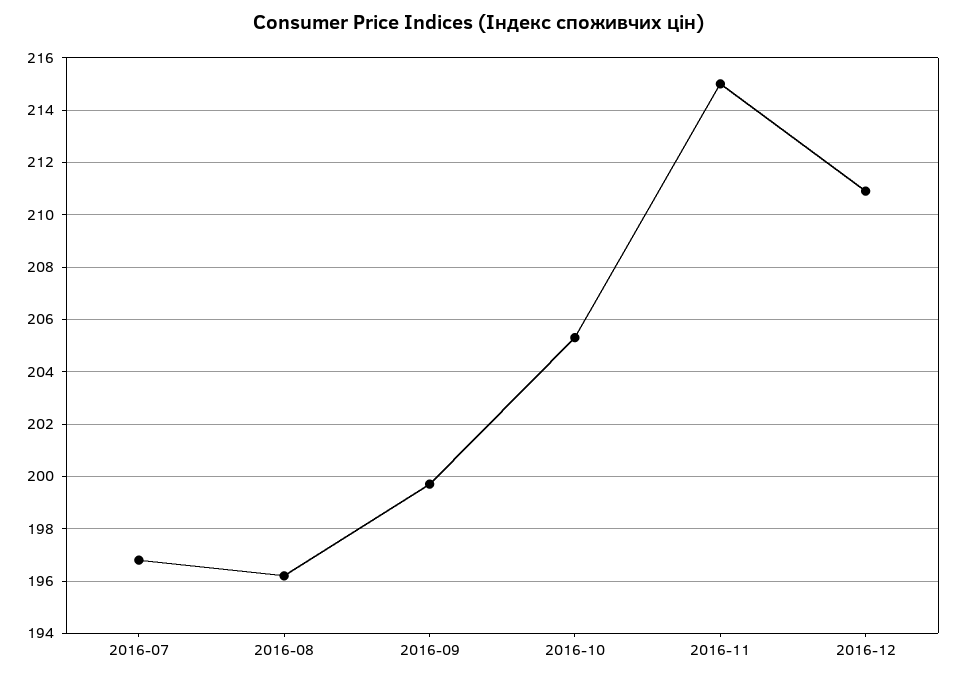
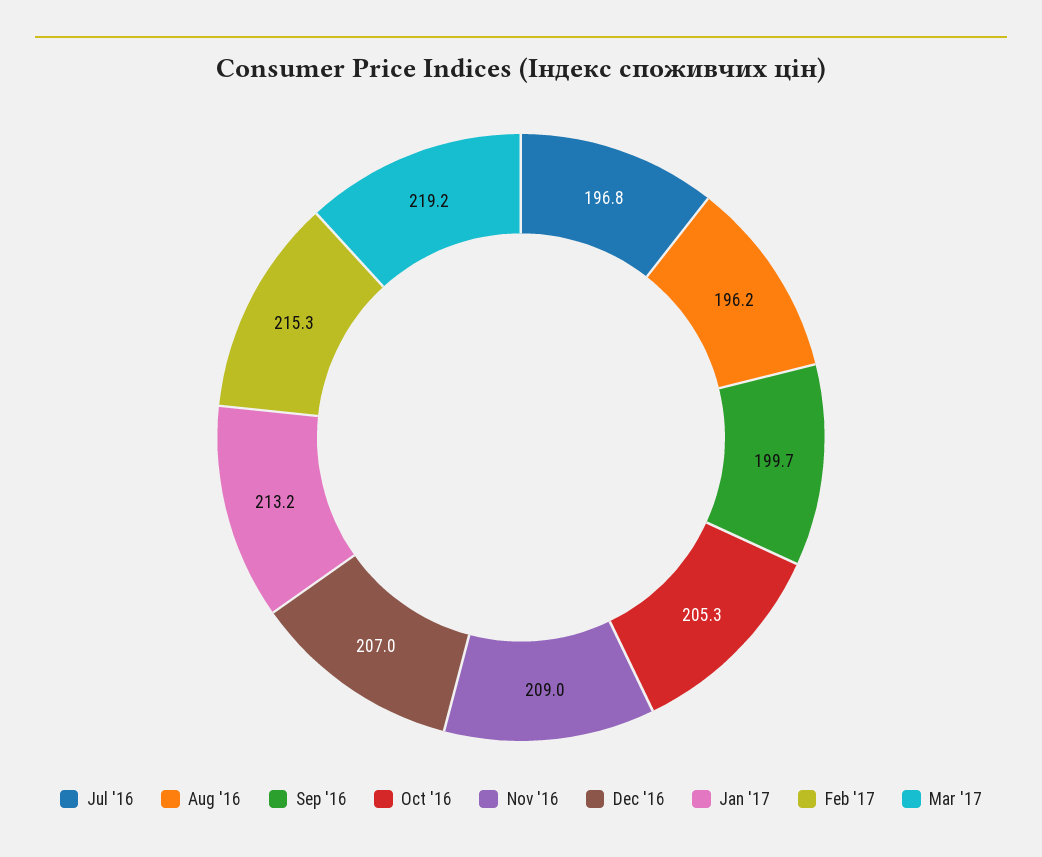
2016-11: 215 -> 209
2016-12: 211 -> 207
Jan '17: none -> 213.2
Feb '17: none -> 215.3
Mar '17: none -> 219.2

